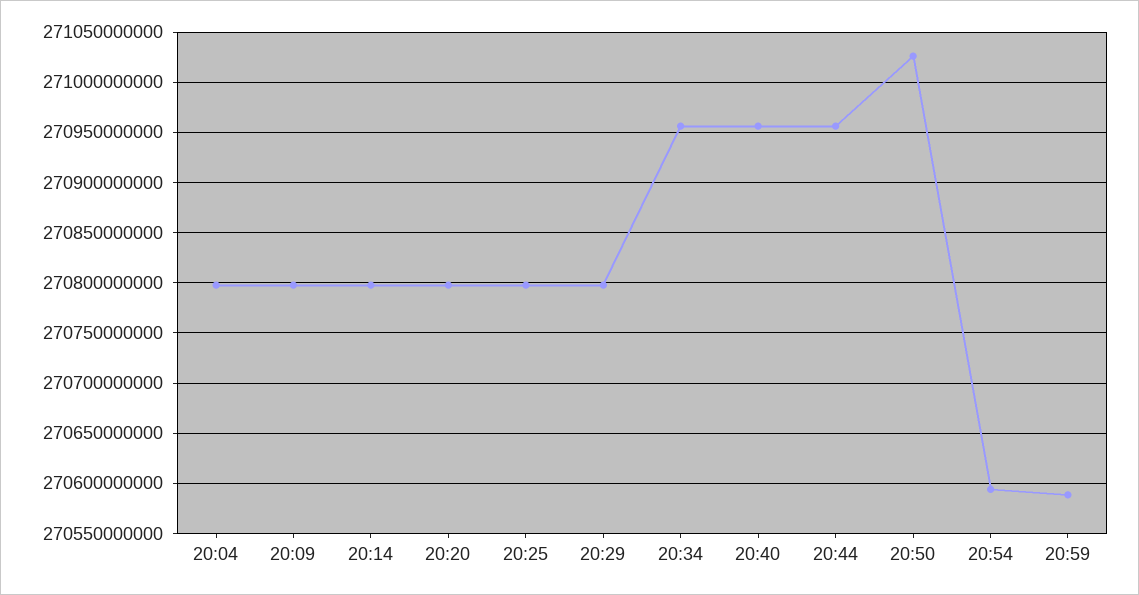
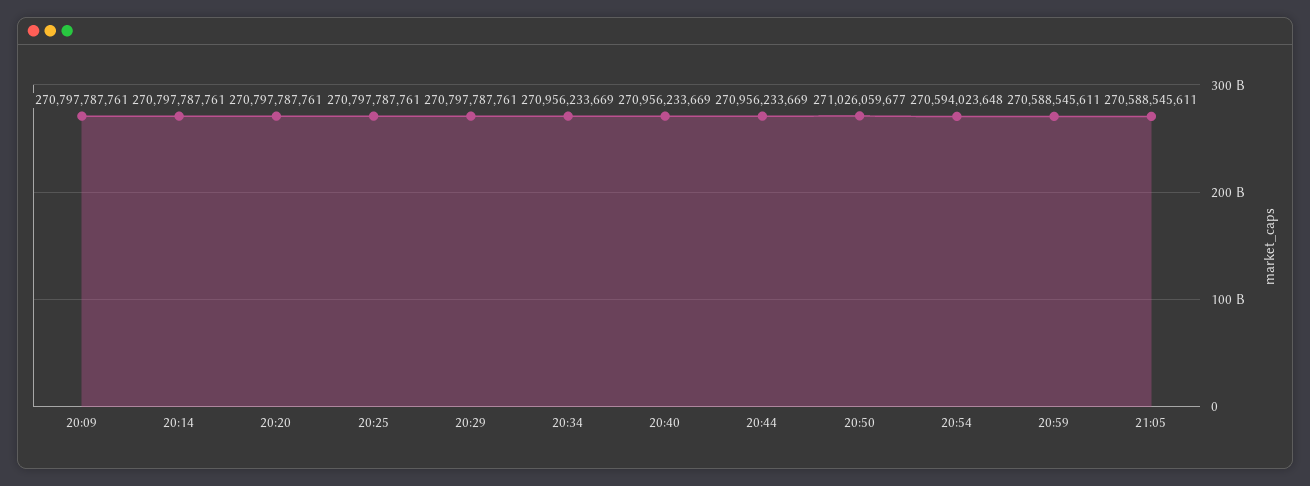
20:04: 270800000000 -> none
21:05: none -> 270588545611

